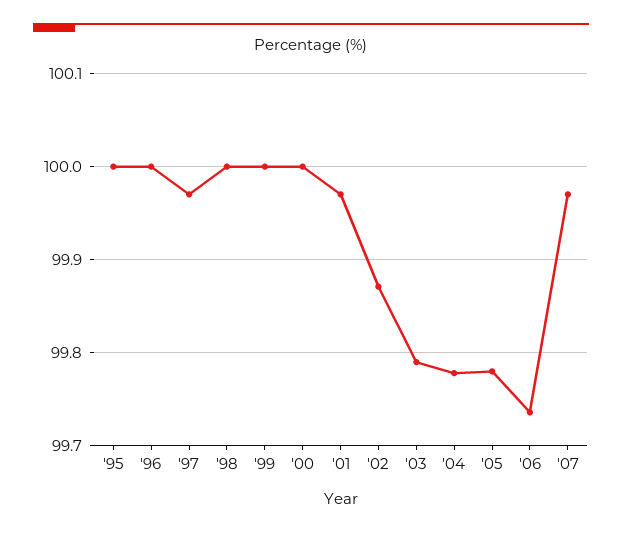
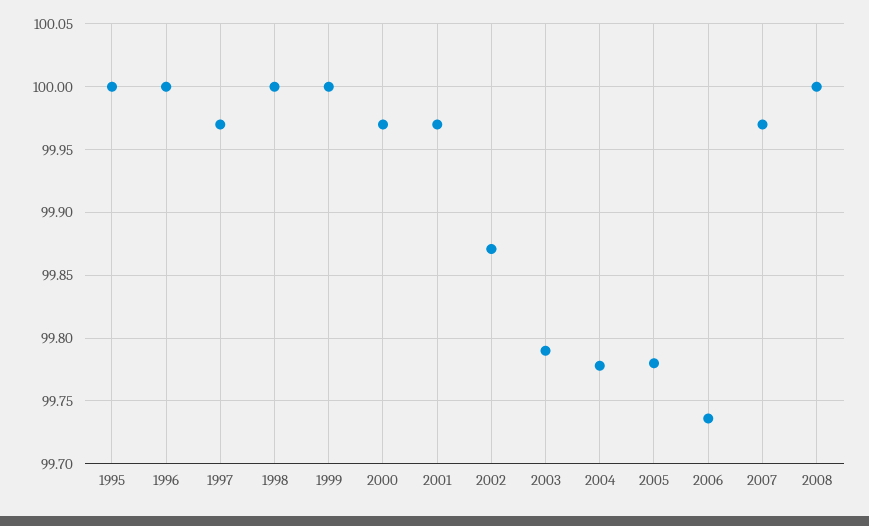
'00: 100 -> 99.97
2008: none -> 100

